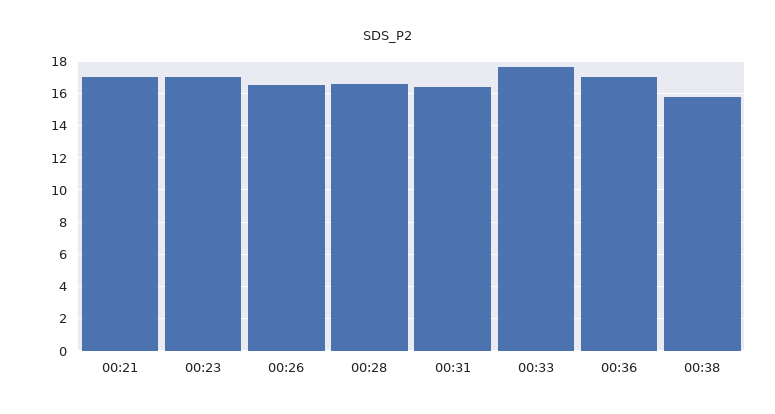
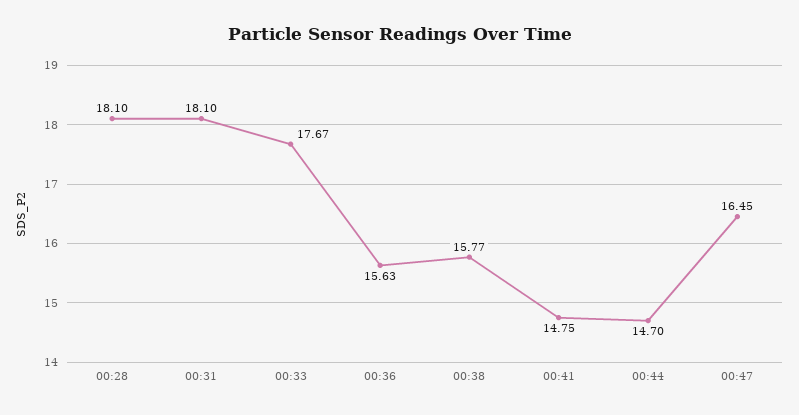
00:21: 17 -> none
00:23: 17 -> none
00:26: 16.5 -> none
00:28: 16.5 -> 18.1
00:31: 16.5 -> 18.1
00:36: 17 -> 15.63
00:41: none -> 14.75
00:44: none -> 14.7
00:47: none -> 16.45

